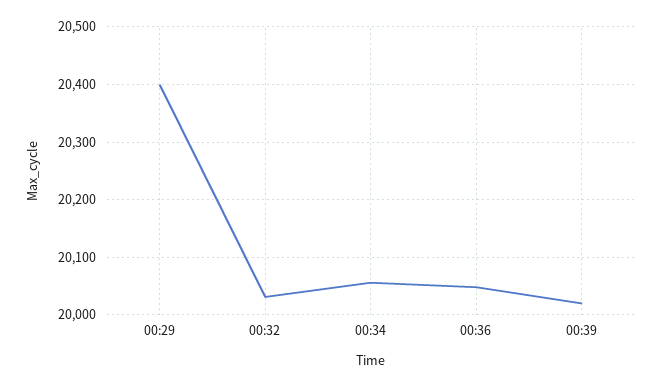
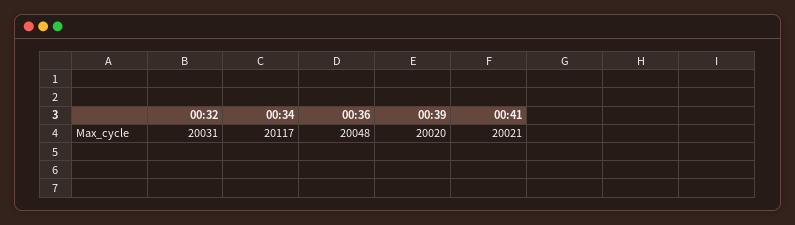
00:29: 20400 -> none
00:34: 20060 -> 20117
00:41: none -> 20021

